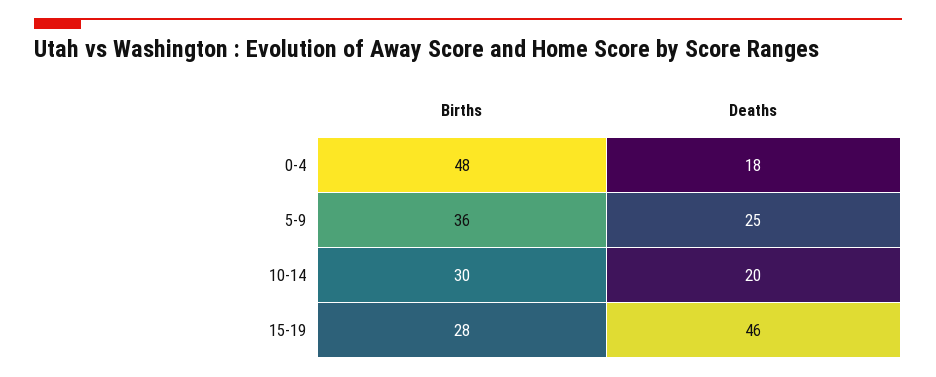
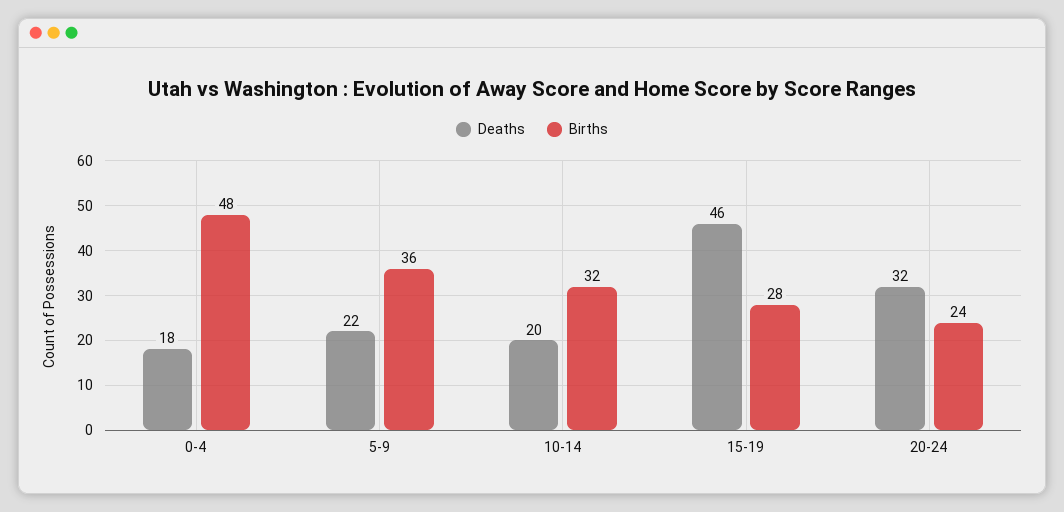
Deaths, 5-9: 25 -> 22
Births, 10-14: 30 -> 32
Deaths, 20-24: none -> 32
Births, 20-24: none -> 24

